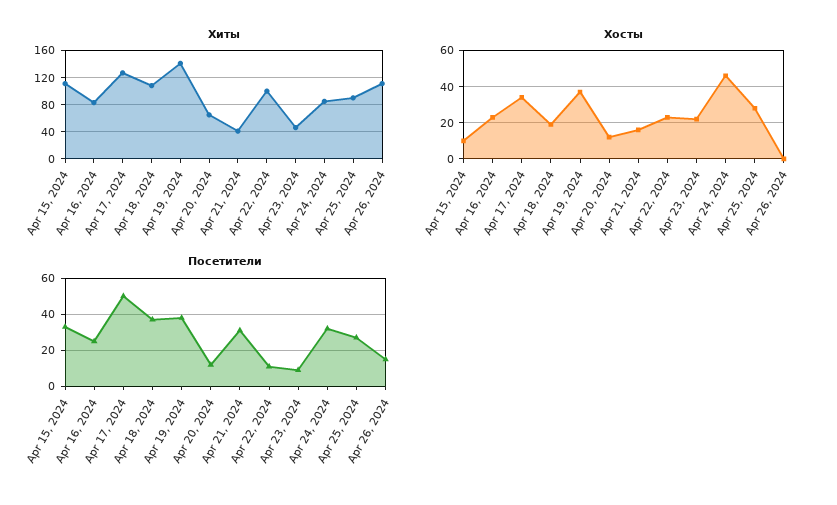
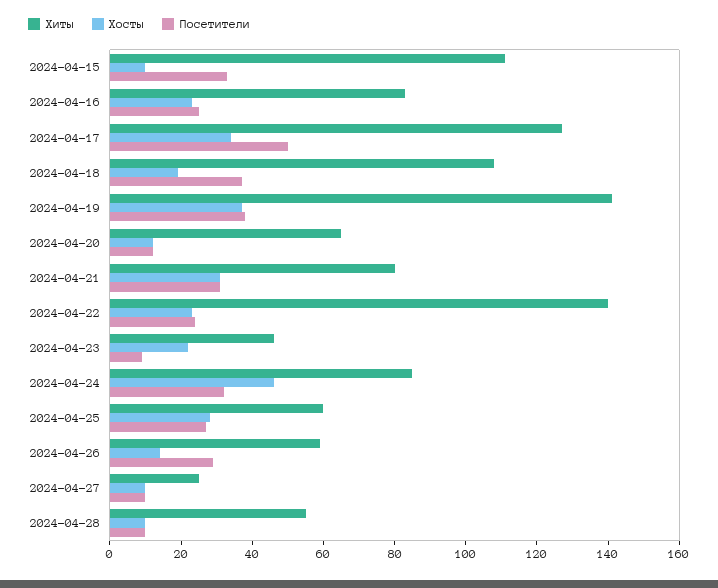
Хиты, Apr 21, 2024: 40 -> 80
Хиты, Apr 22, 2024: 100 -> 140
Хиты, Apr 25, 2024: 90 -> 60
Хиты, Apr 26, 2024: 110 -> 60
Хосты, Apr 21, 2024: 15 -> 30
Хосты, Apr 26, 2024: 0 -> 15
Посетители, Apr 22, 2024: 10 -> 25
Посетители, Apr 26, 2024: 15 -> 30
Хиты, 2024-04-27: none -> 25
Хосты, 2024-04-27: none -> 10
Посетители, 2024-04-27: none -> 10
Хиты, 2024-04-28: none -> 55
Хосты, 2024-04-28: none -> 10
Посетители, 2024-04-28: none -> 10

